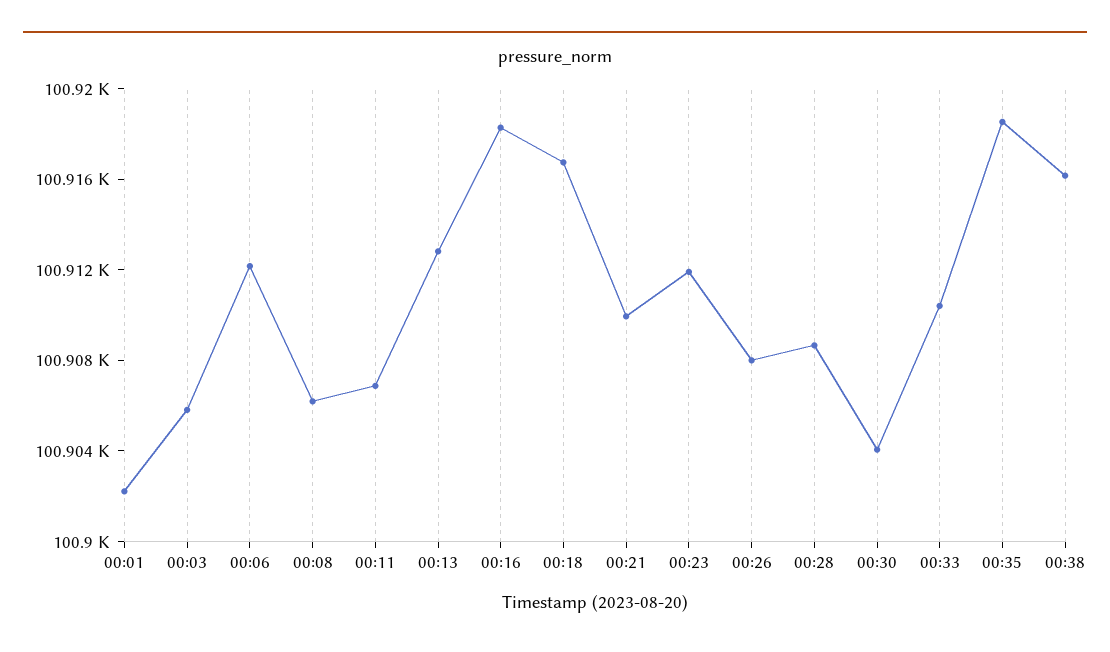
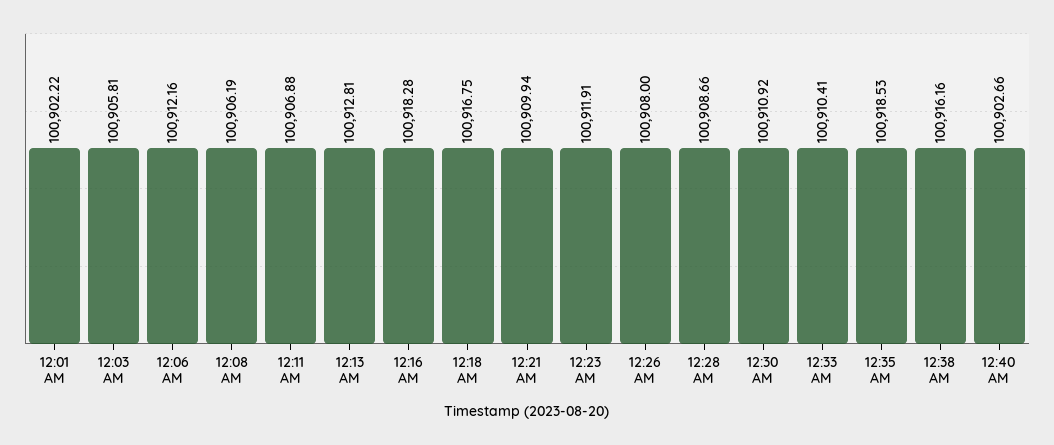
00:30: 100904 -> 100910.92
12:40 AM: none -> 100902.66

